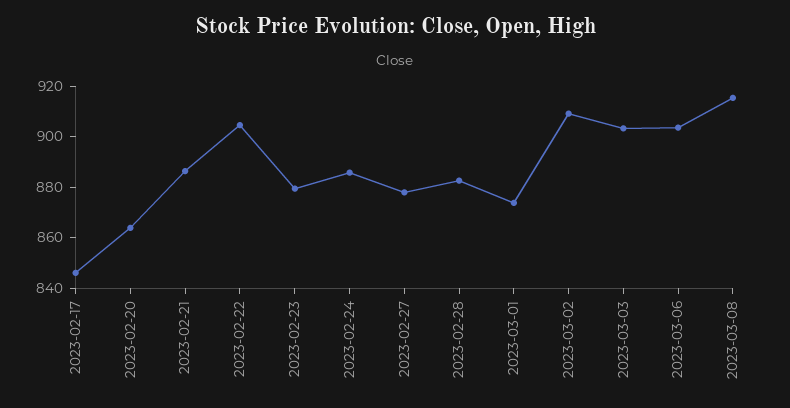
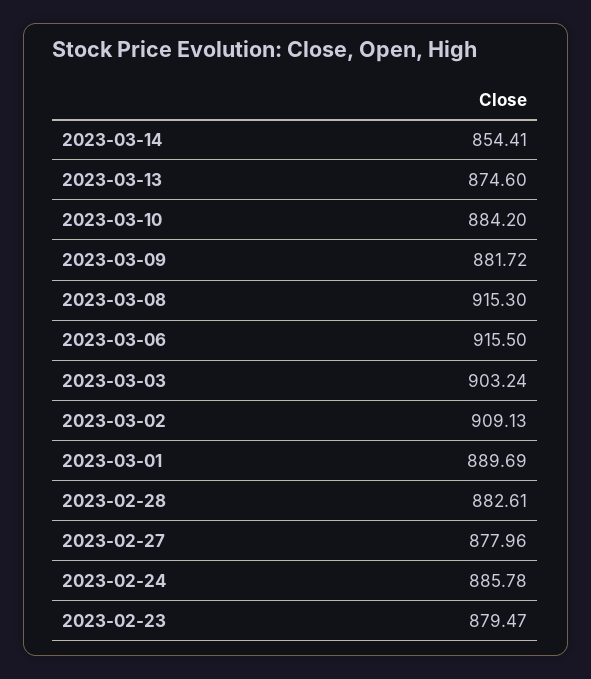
2023-02-17: 845 -> none
2023-02-20: 865 -> none
2023-02-21: 885 -> none
2023-02-22: 905 -> none
2023-03-01: 875 -> 889.69
2023-03-06: 905 -> 915.5
2023-03-14: none -> 854.41
2023-03-13: none -> 874.6
2023-03-10: none -> 884.2
2023-03-09: none -> 881.72

